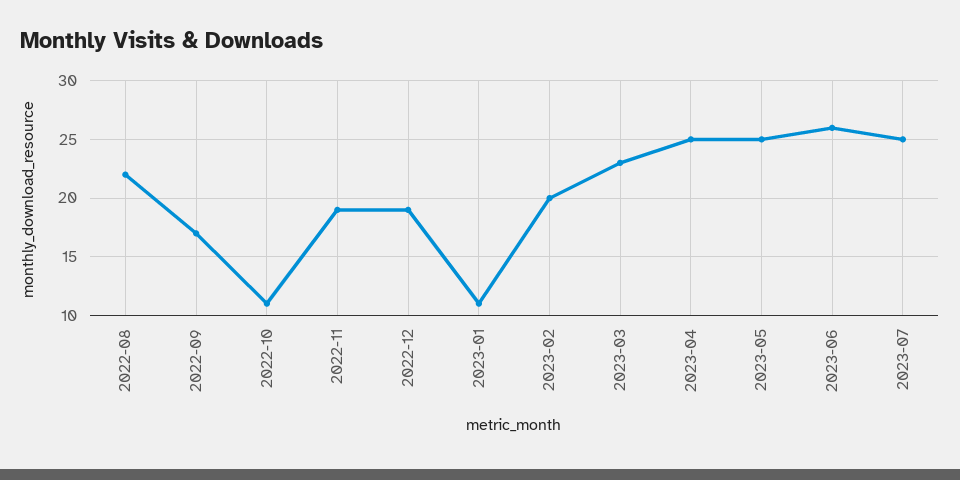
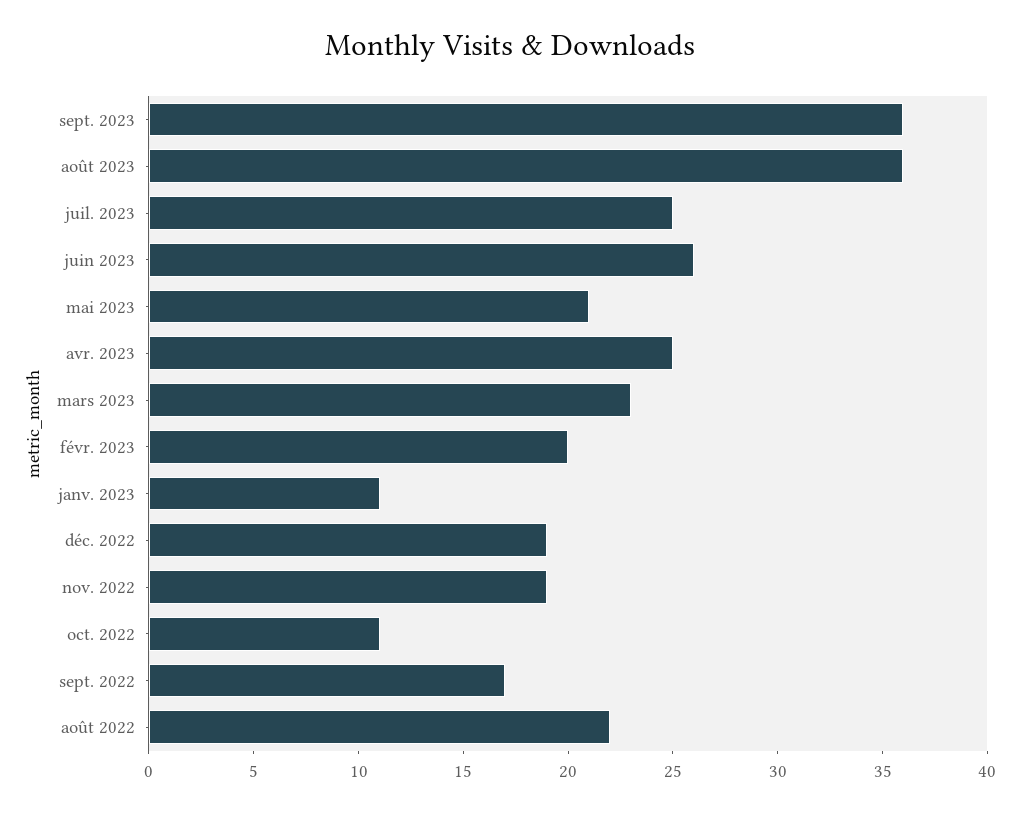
2023-05: 25 -> 21
sept. 2023: none -> 36
août 2023: none -> 36

